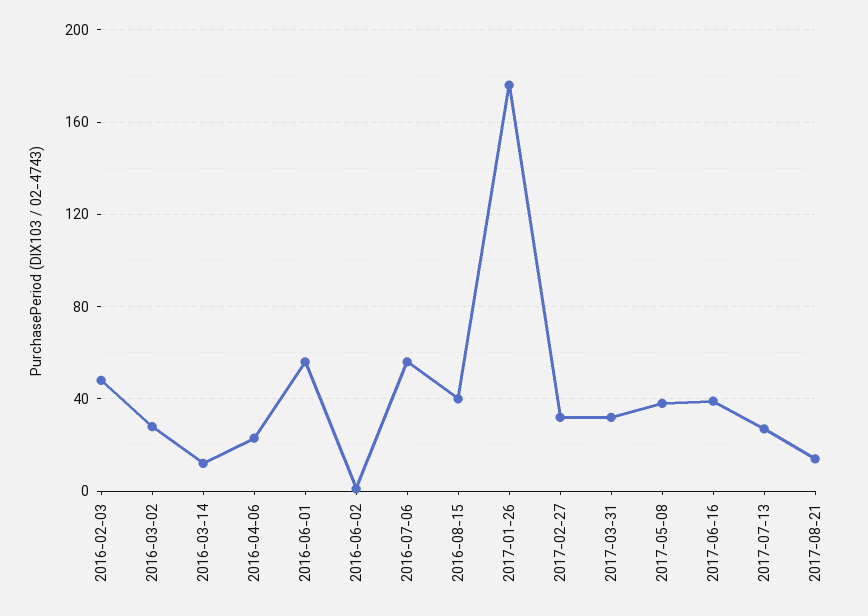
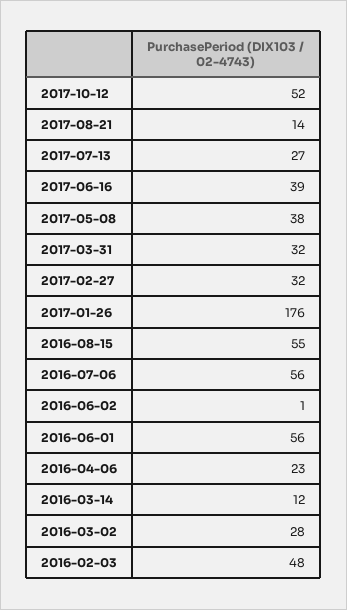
2016-08-15: 40 -> 55
2017-10-12: none -> 52

